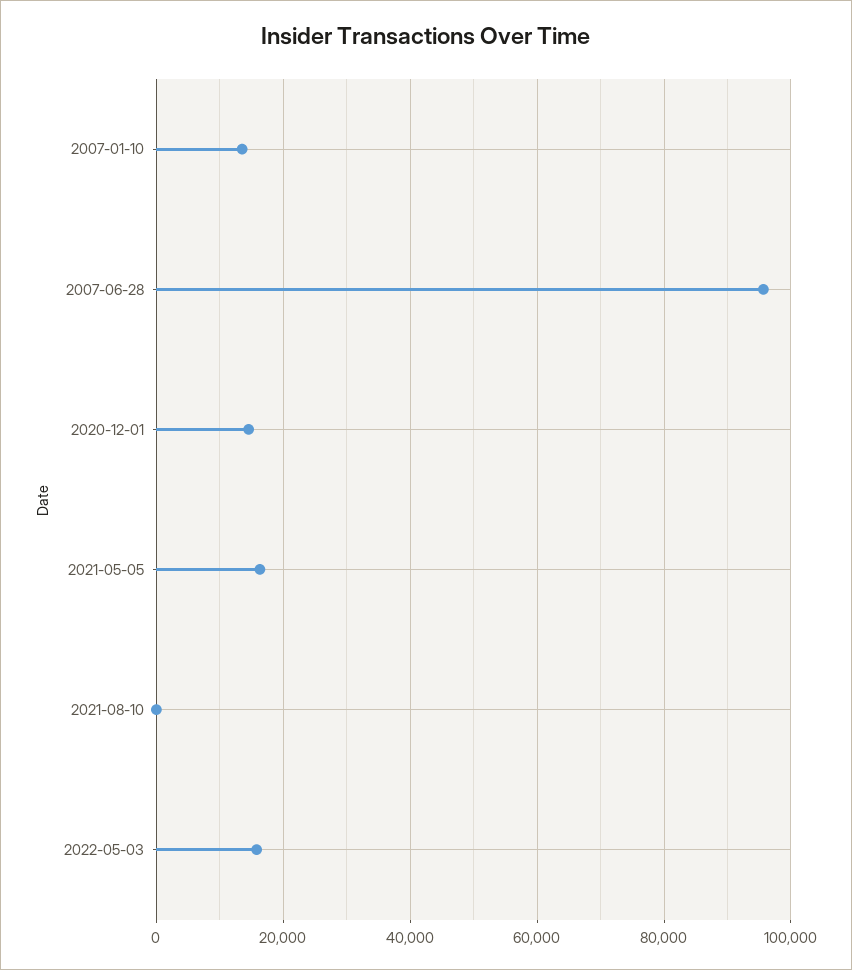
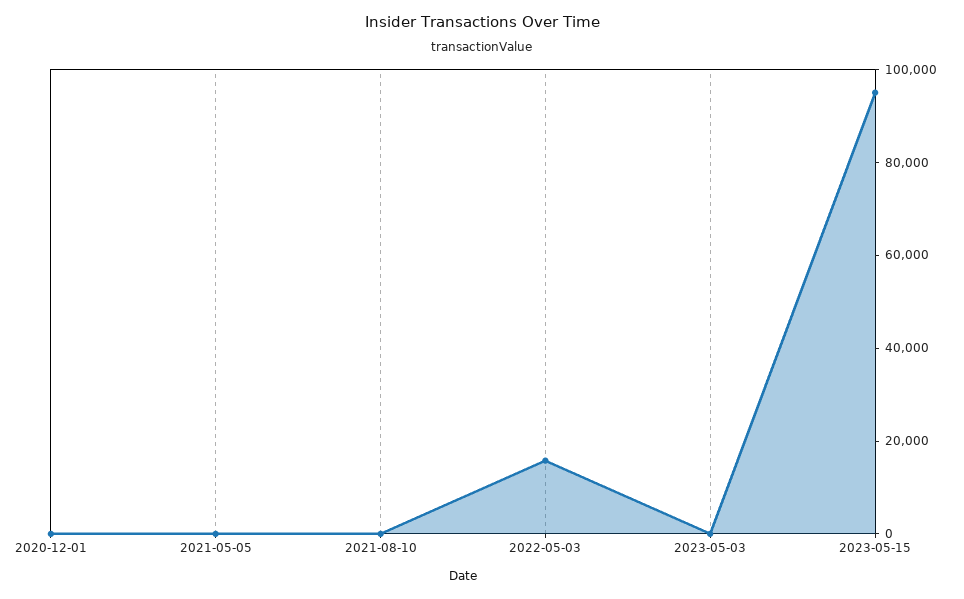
2007-01-10: 14000 -> none
2007-06-28: 96000 -> none
2020-12-01: 14000 -> 0
2021-05-05: 16000 -> 0
2023-05-03: none -> 0
2023-05-15: none -> 95000

